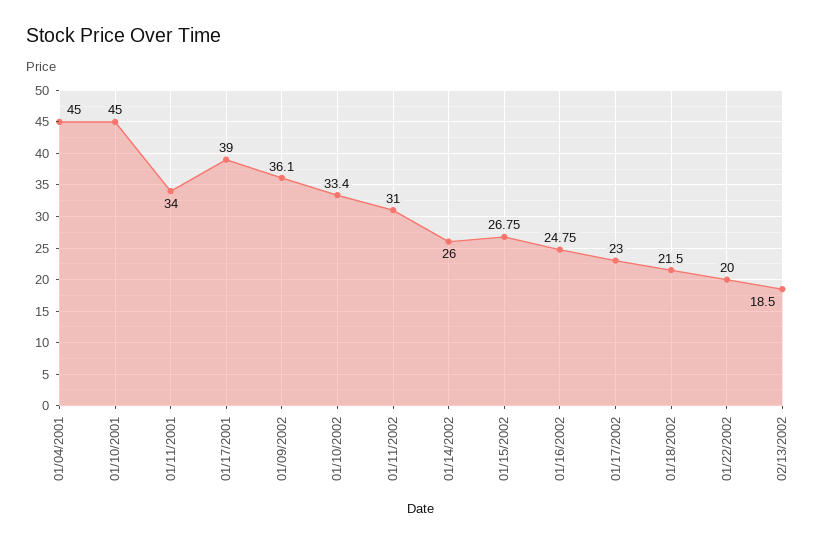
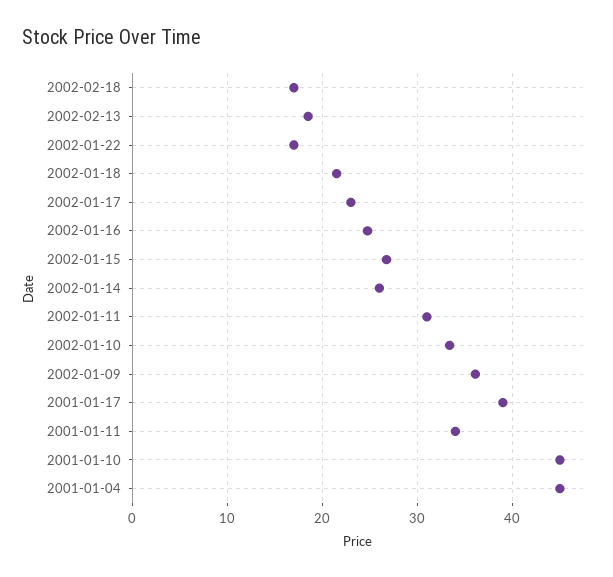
01/22/2002: 20 -> 17
2002-02-18: none -> 17

